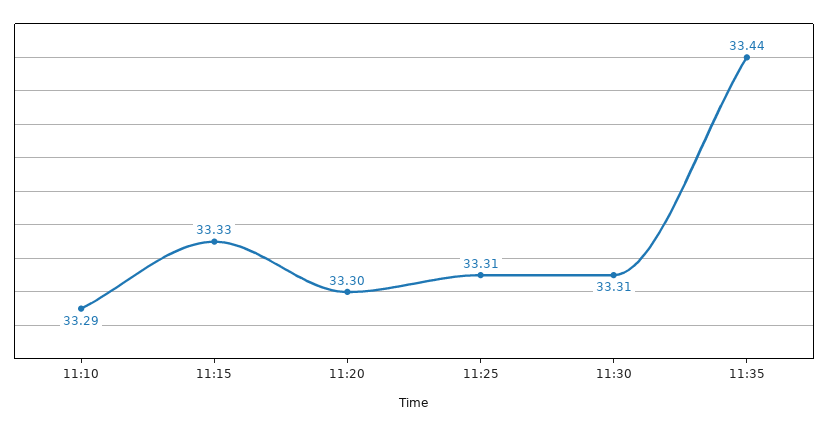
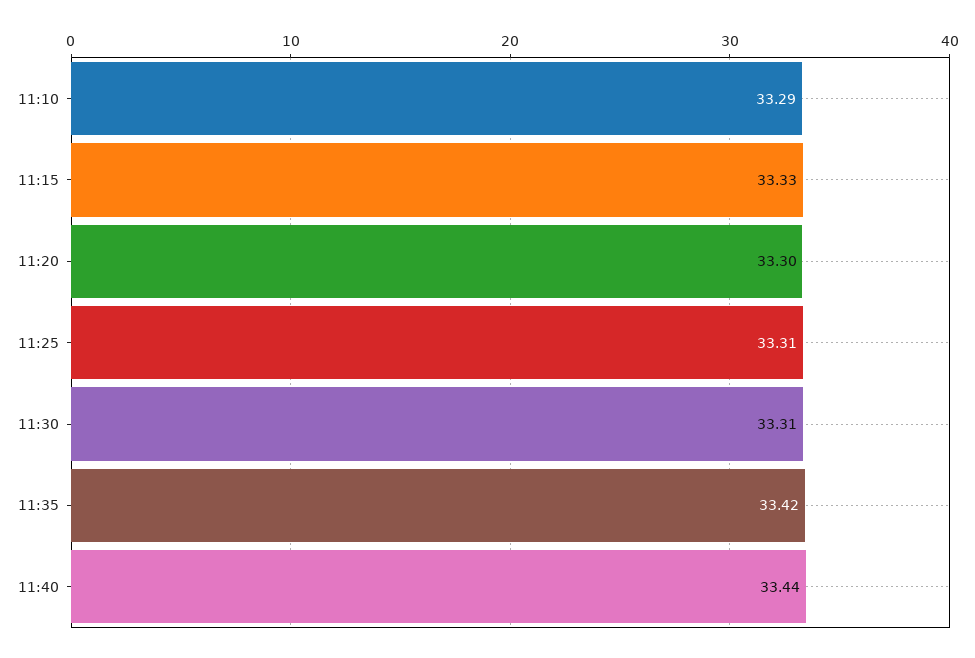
11:35: 33.44 -> 33.42
11:40: none -> 33.44

